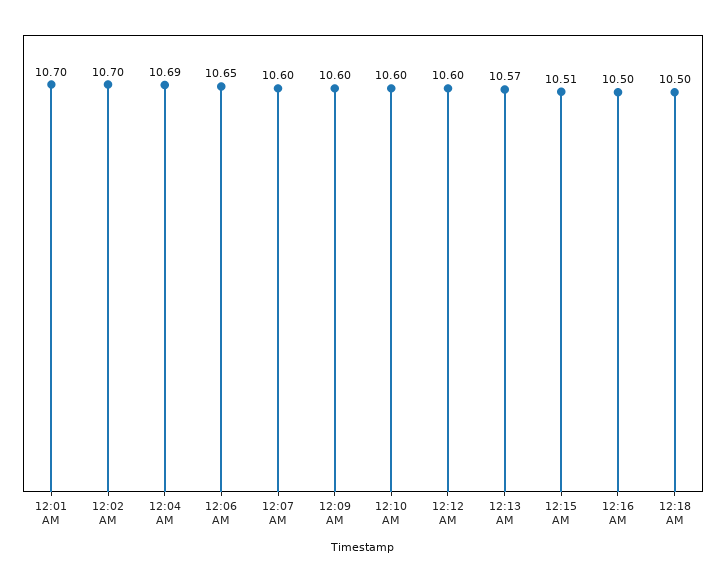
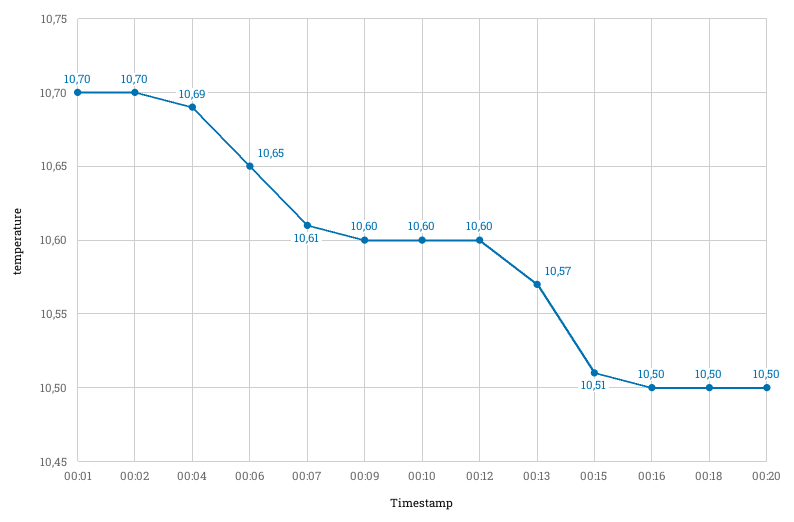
12:07 AM: 10.6 -> 10.61
00:20: none -> 10.5

